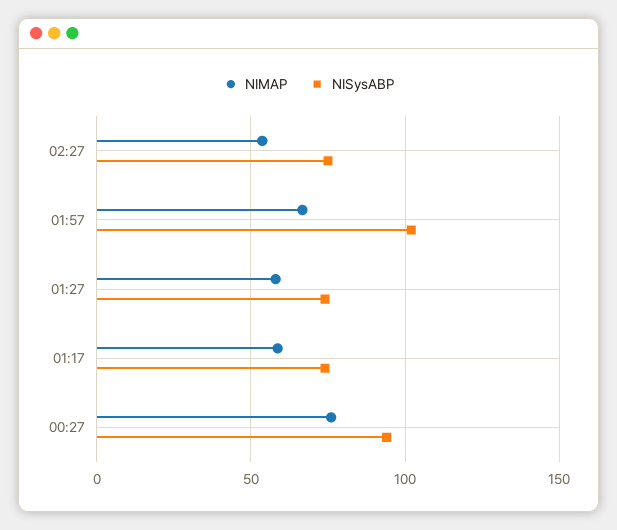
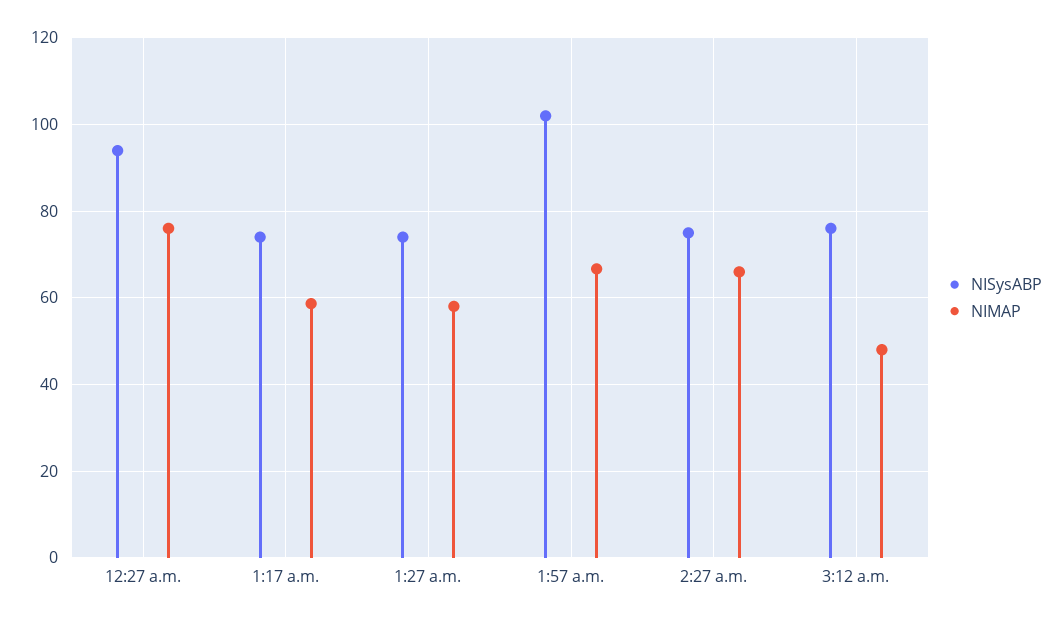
NIMAP, 02:27: 55 -> 66
NISysABP, 3:12 a.m.: none -> 76
NIMAP, 3:12 a.m.: none -> 48

